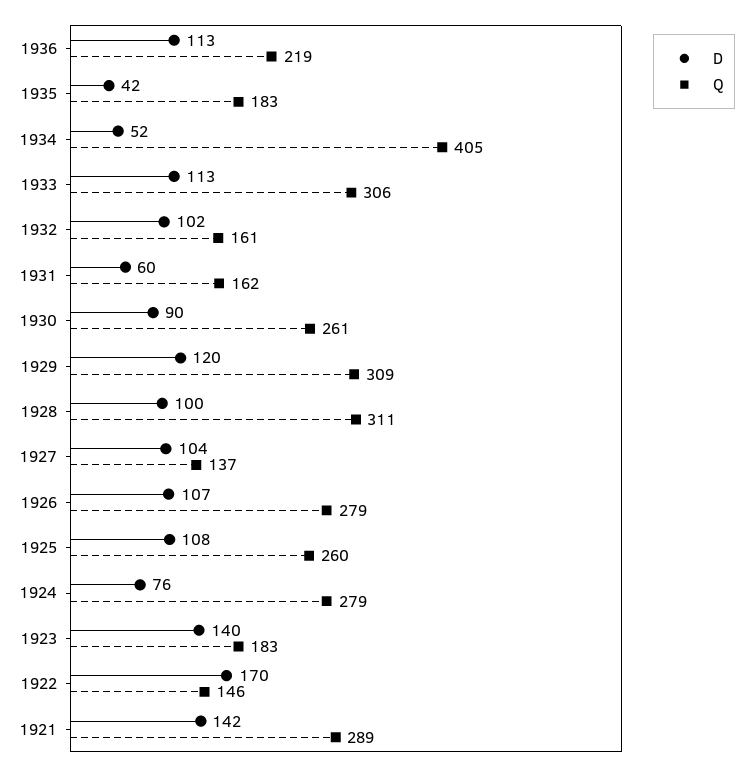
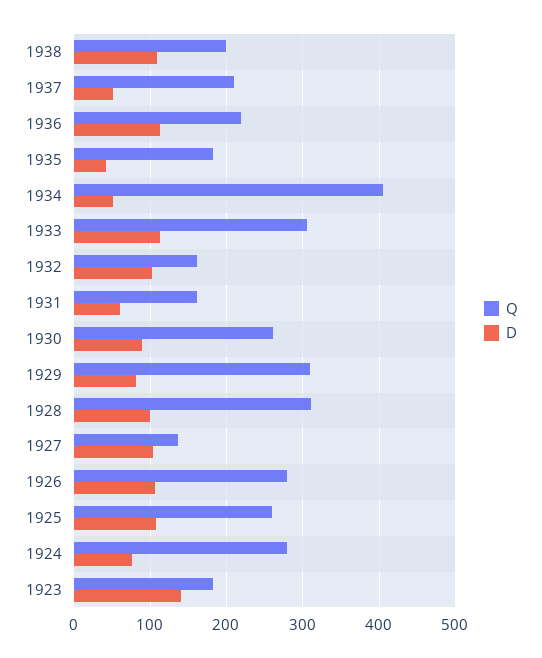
D, 1929: 120 -> 80
D, 1922: 170 -> none
Q, 1922: 146 -> none
D, 1921: 142 -> none
Q, 1921: 289 -> none
Q, 1938: none -> 200
D, 1938: none -> 110
Q, 1937: none -> 210
D, 1937: none -> 50

